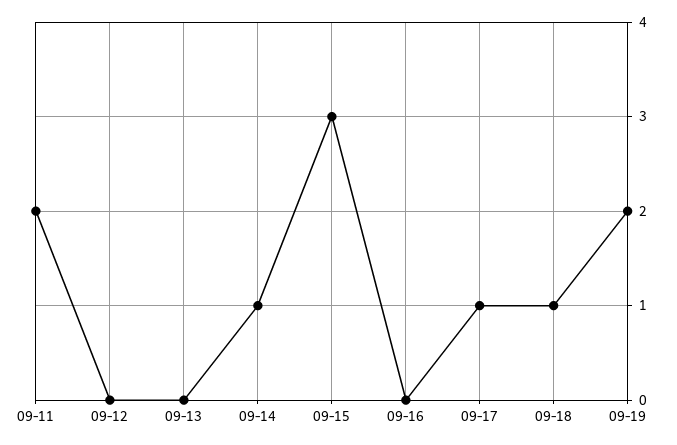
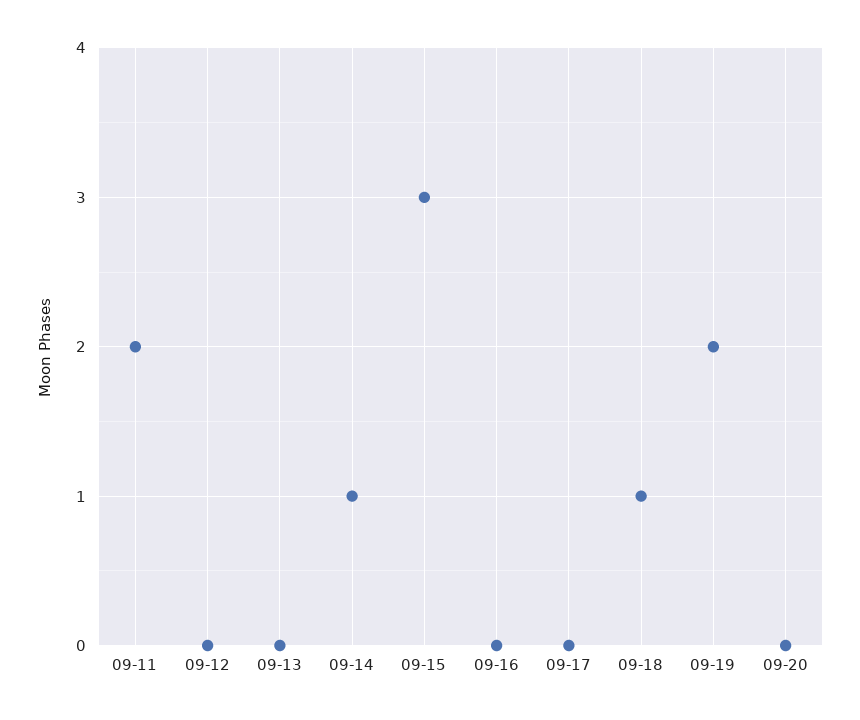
09-17: 1 -> 0
09-20: none -> 0

